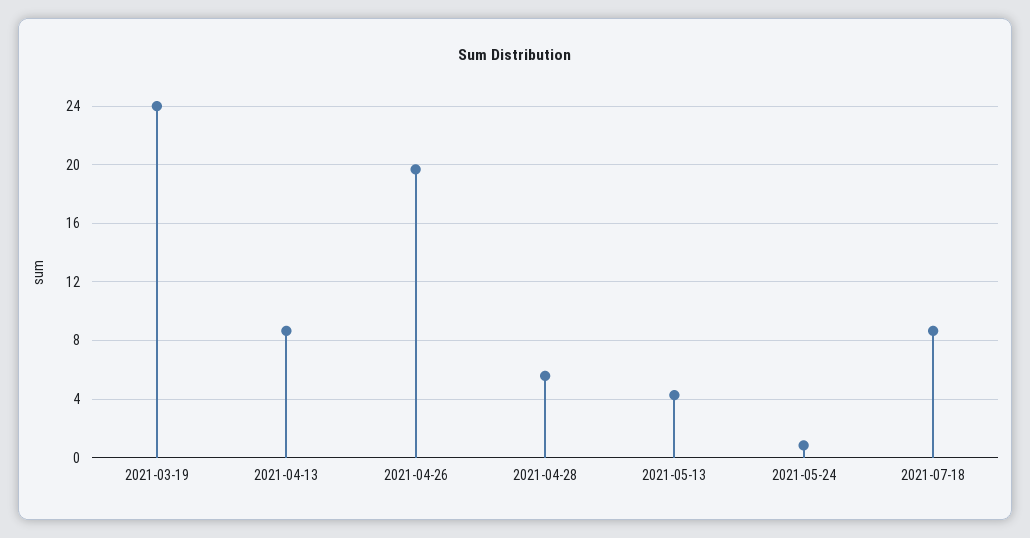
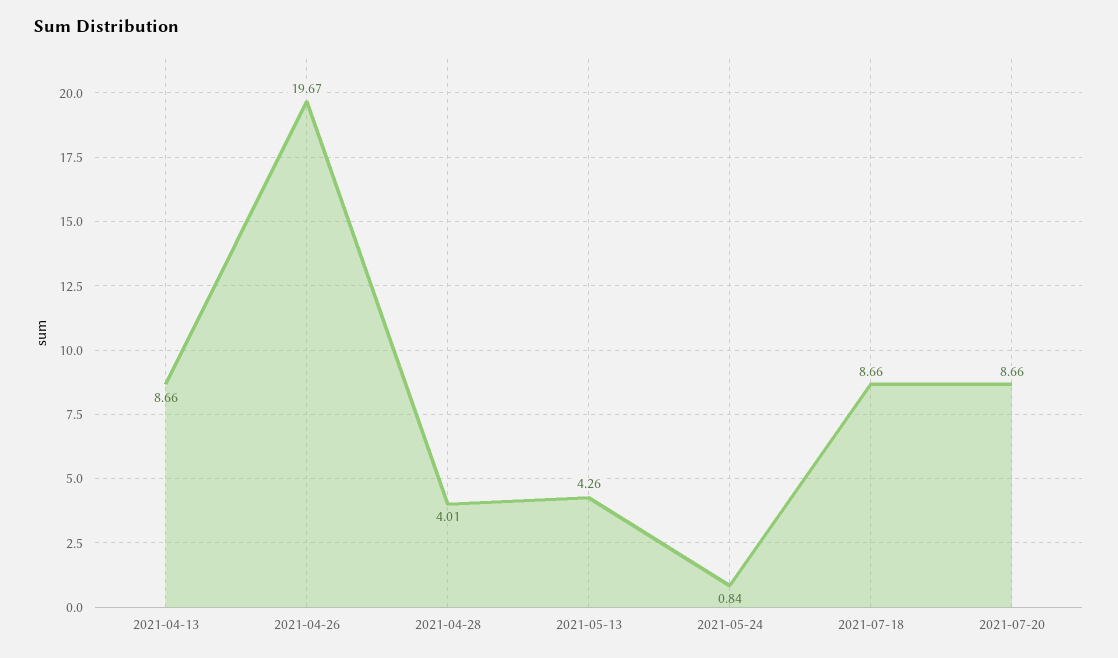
2021-03-19: 24 -> none
2021-04-28: 5.5 -> 4.01
2021-07-20: none -> 8.66

